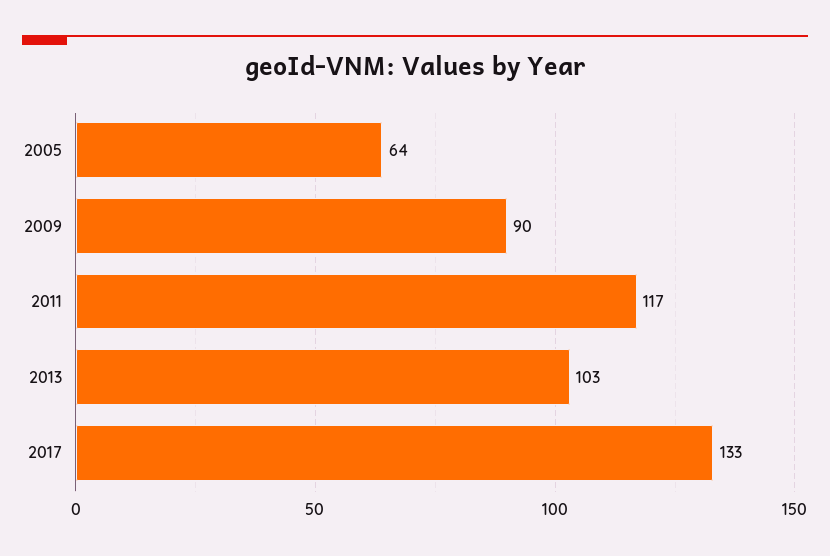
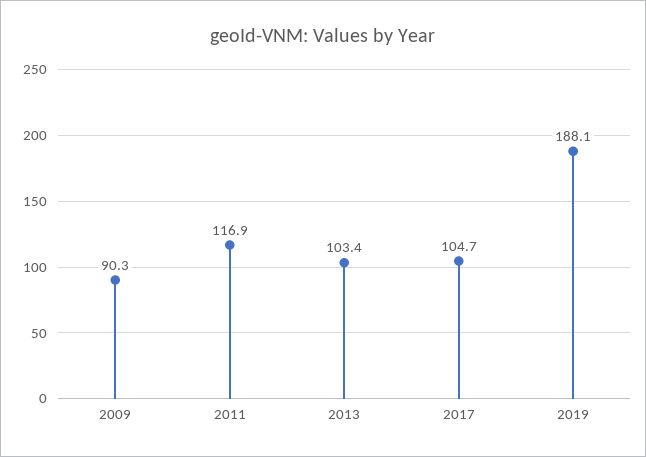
2005: 64 -> none
2017: 133 -> 104.7
2019: none -> 188.1

